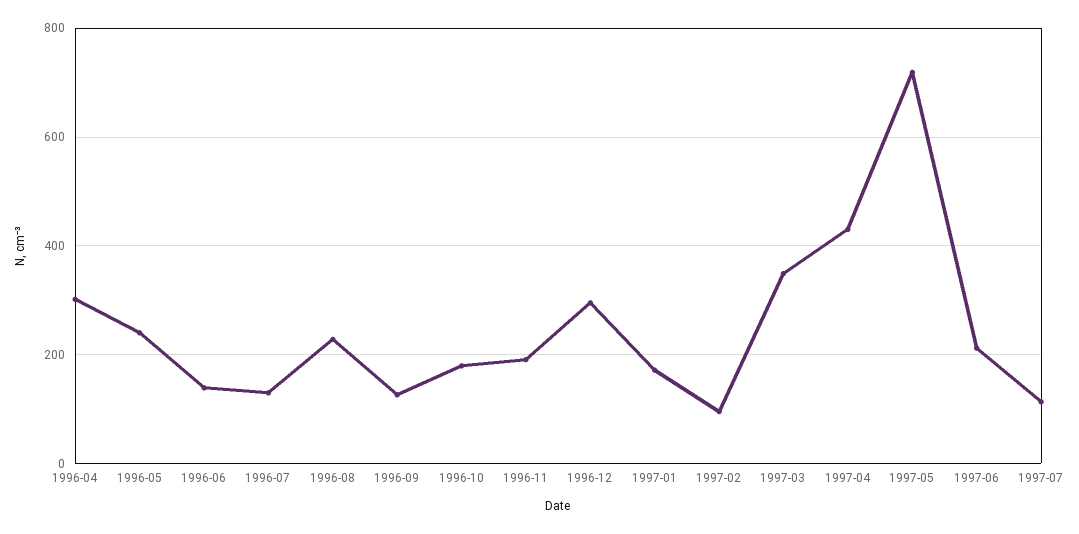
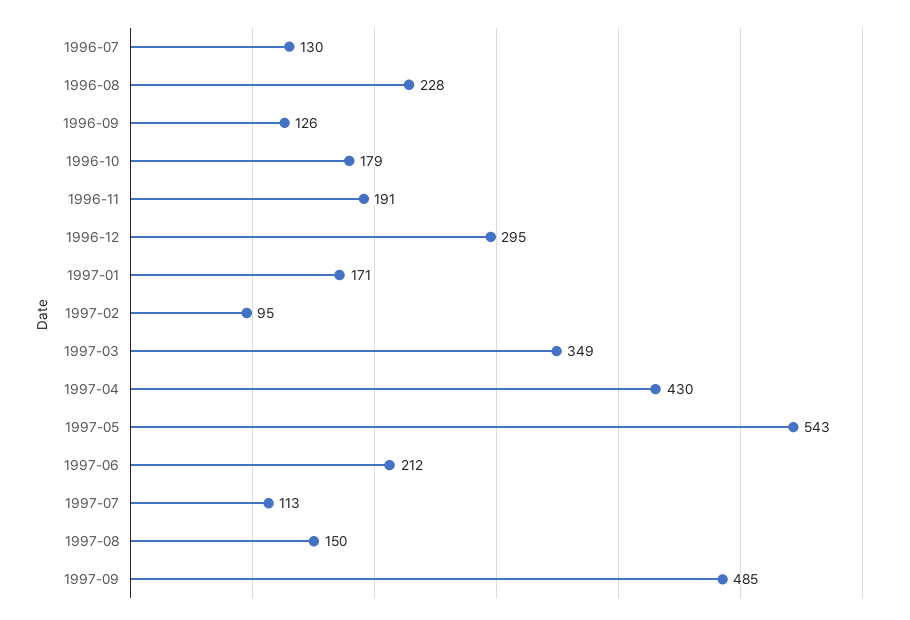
1996-04: 300 -> none
1996-05: 240 -> none
1996-06: 140 -> none
1997-05: 720 -> 543
1997-08: none -> 150
1997-09: none -> 485

